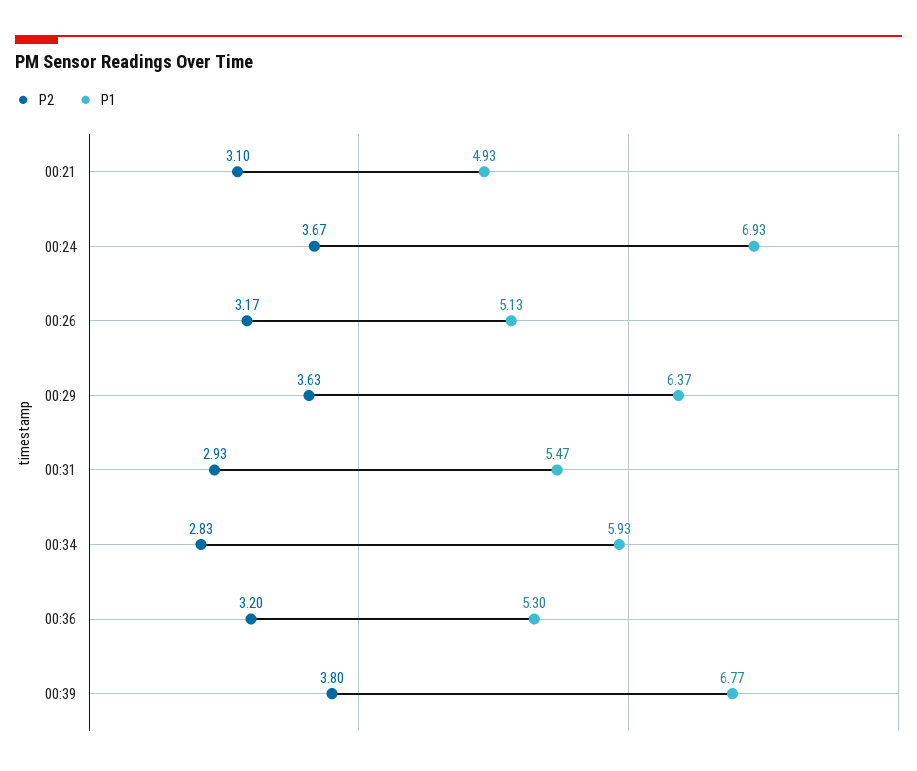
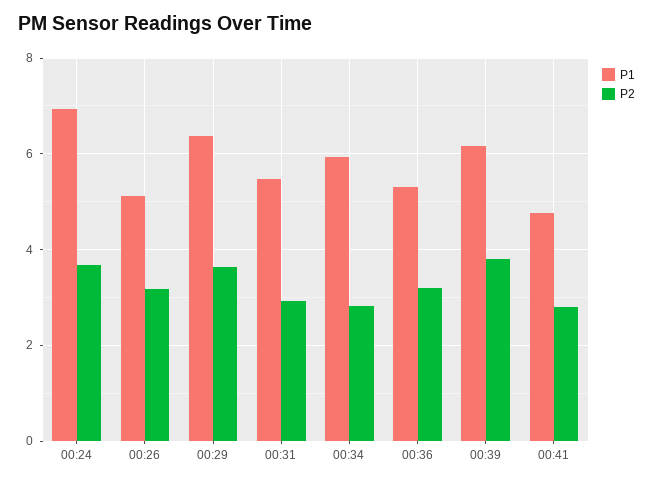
P2, 00:21: 3.1 -> none
P1, 00:21: 4.93 -> none
P1, 00:39: 6.77 -> 6.2
P1, 00:41: none -> 4.8
P2, 00:41: none -> 2.8

